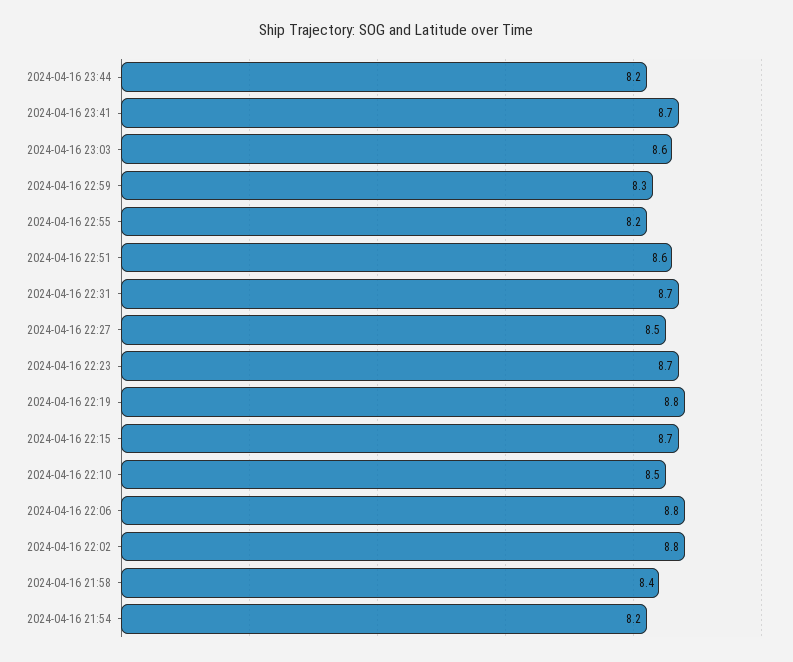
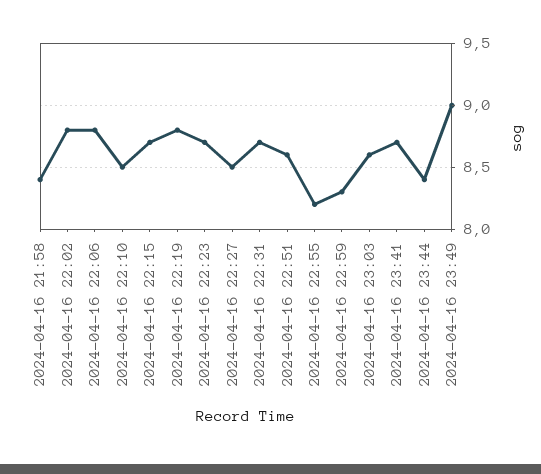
2024-04-16 23:44: 8.2 -> 8.4
2024-04-16 21:54: 8.2 -> none
2024-04-16 23:49: none -> 9

